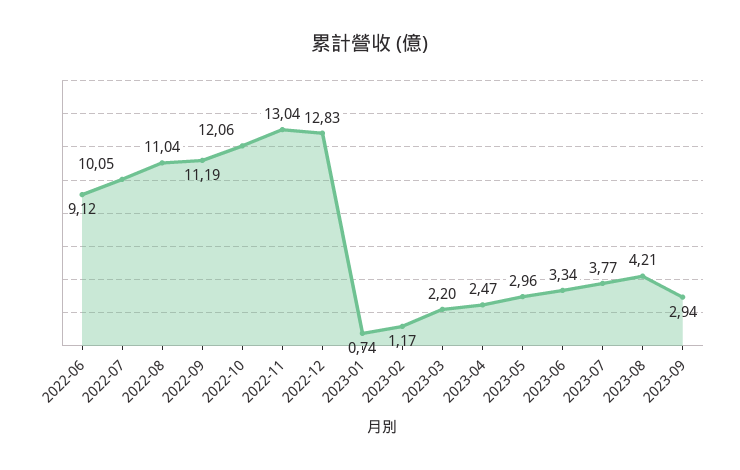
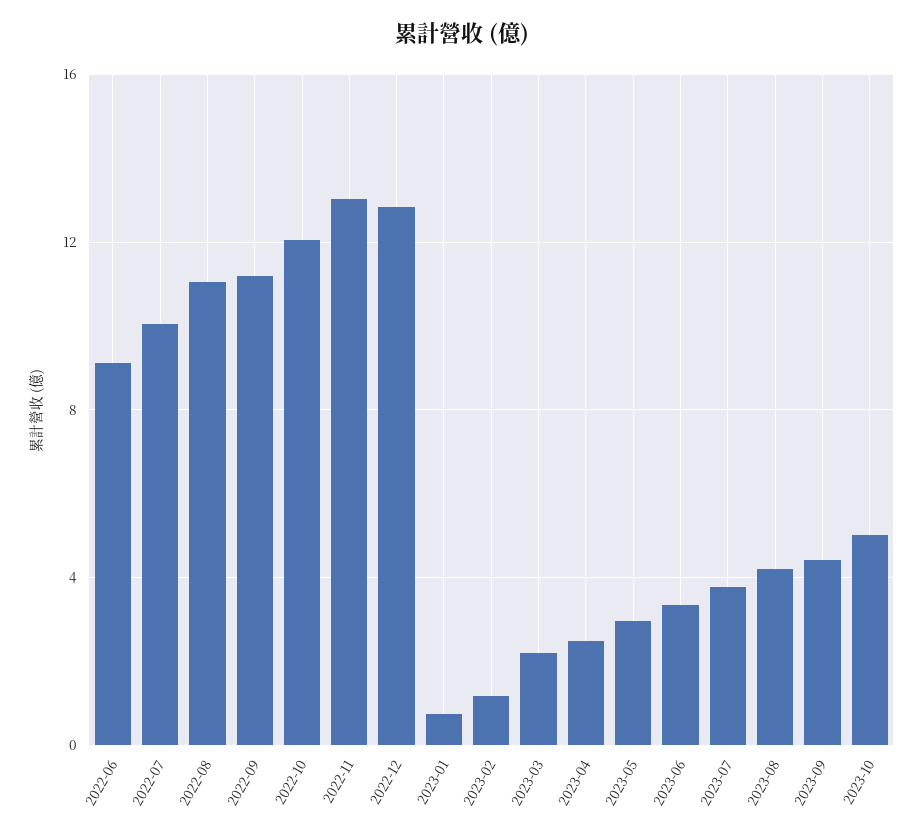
2023-09: 2.94 -> 4.5
2023-10: none -> 5

